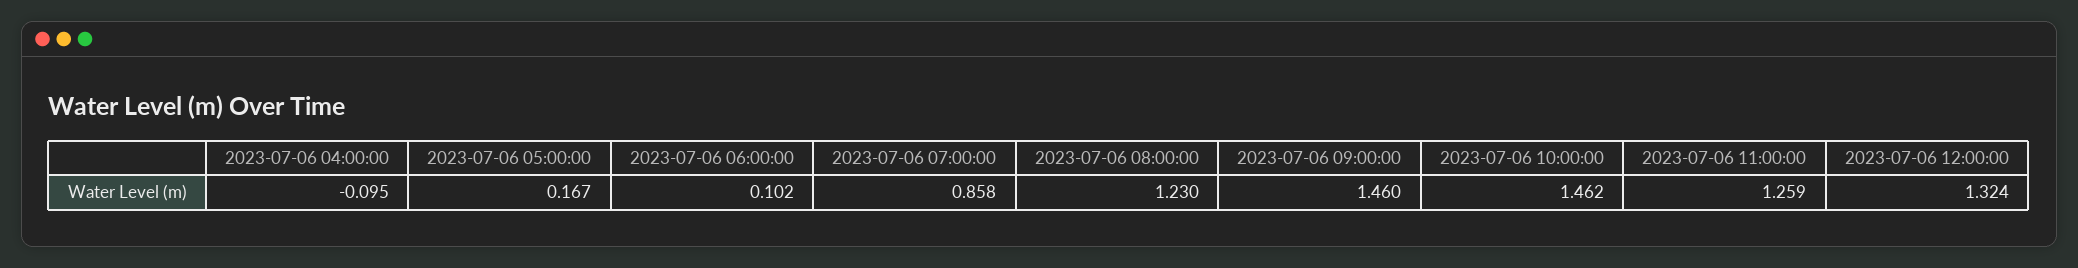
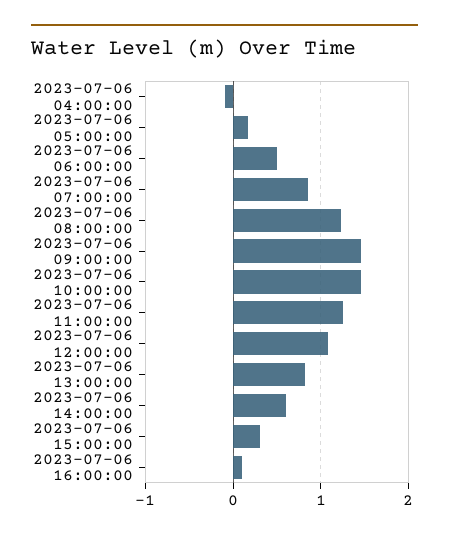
2023-07-06 06:00:00: 0.102 -> 0.5
2023-07-06 12:00:00: 1.324 -> 1.1
2023-07-06 13:00:00: none -> 0.8
2023-07-06 14:00:00: none -> 0.6
2023-07-06 15:00:00: none -> 0.3
2023-07-06 16:00:00: none -> 0.1

